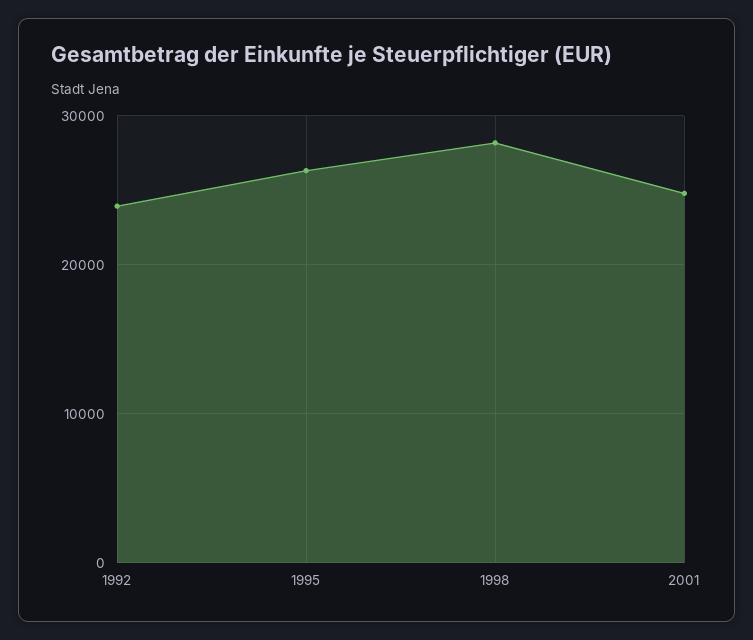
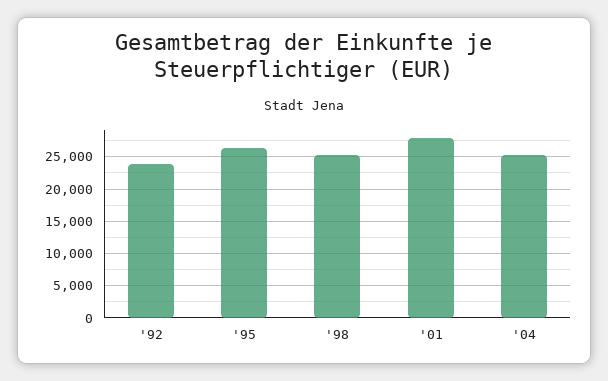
1998: 28000 -> 25000
2001: 25000 -> 28000
'04: none -> 25000

